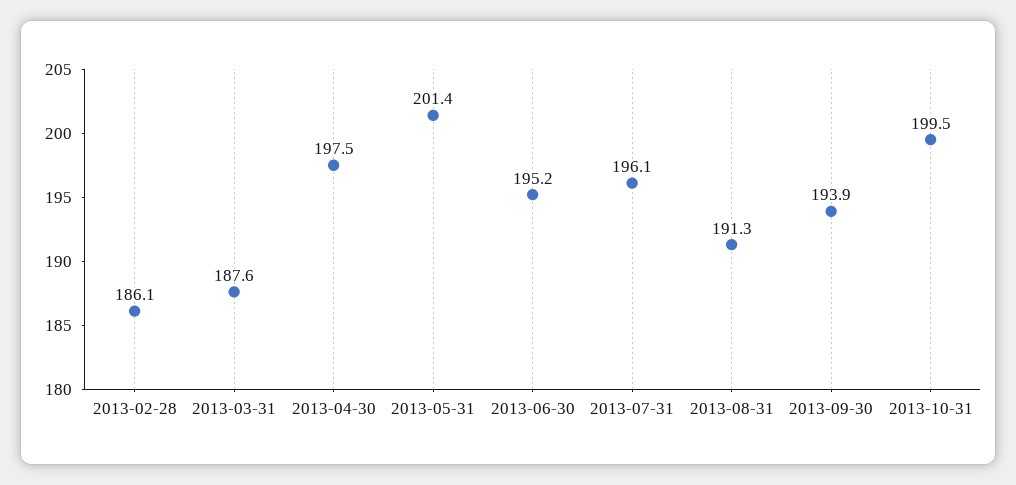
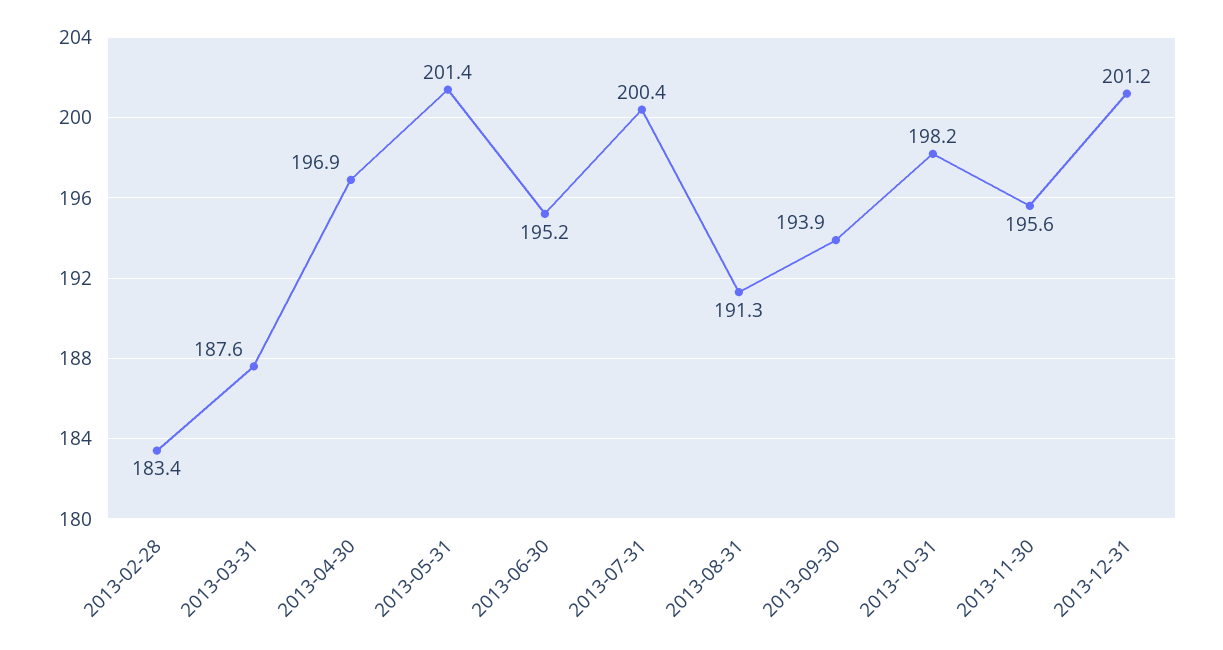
2013-02-28: 186.1 -> 183.4
2013-04-30: 197.5 -> 196.9
2013-07-31: 196.1 -> 200.4
2013-10-31: 199.5 -> 198.2
2013-11-30: none -> 195.6
2013-12-31: none -> 201.2

